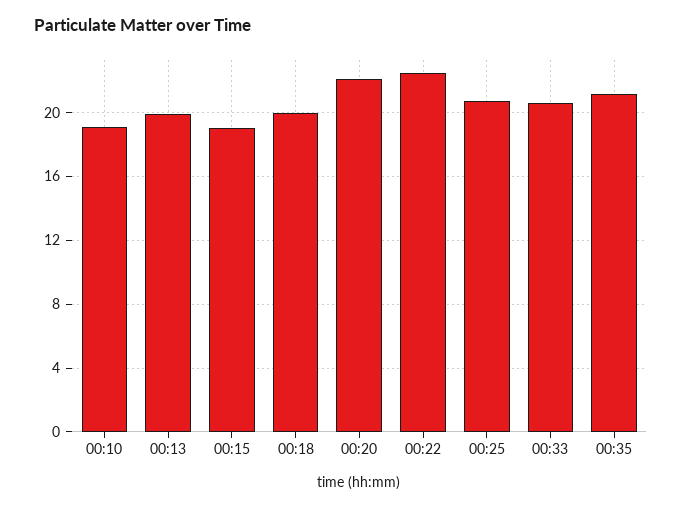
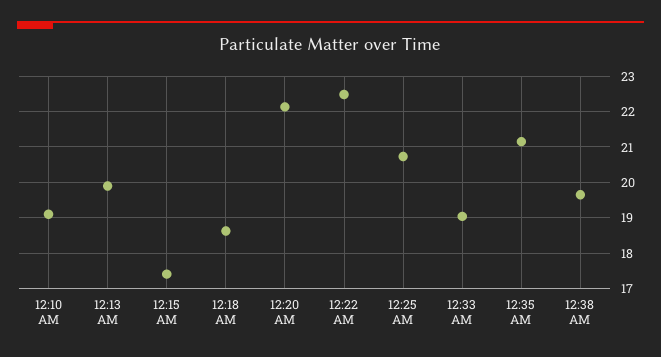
00:15: 19 -> 17.4
00:18: 20 -> 18.6
00:33: 20.5 -> 19
12:38 AM: none -> 19.6

